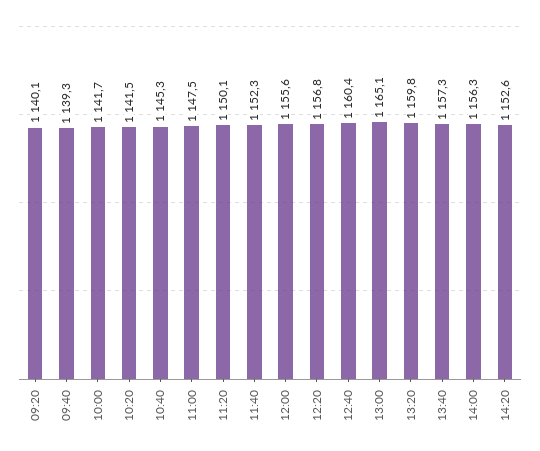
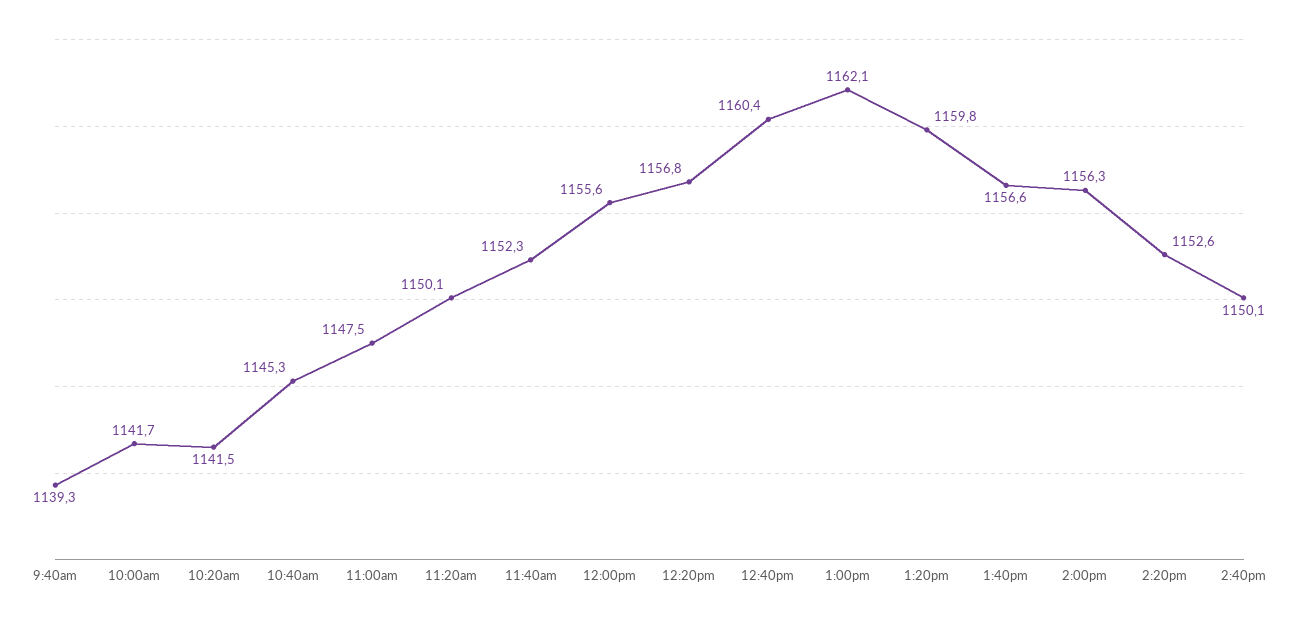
09:20: 1140.1 -> none
13:00: 1165.1 -> 1162.1
13:40: 1157.3 -> 1156.6
2:40pm: none -> 1150.1

